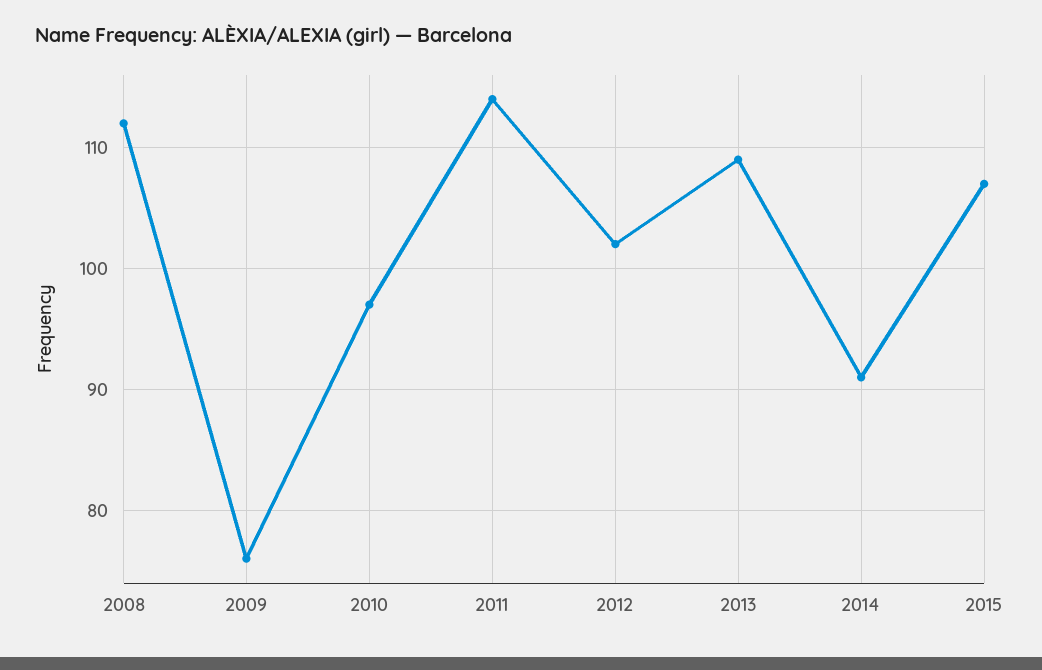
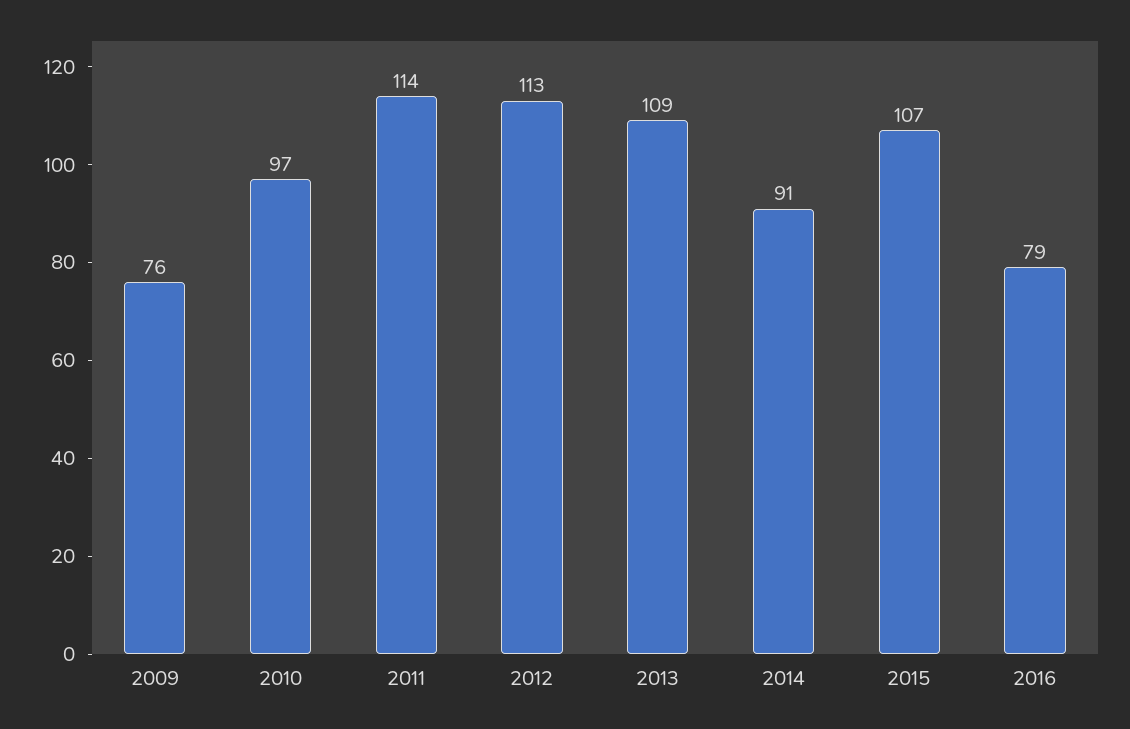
2008: 112 -> none
2012: 102 -> 113
2016: none -> 79

